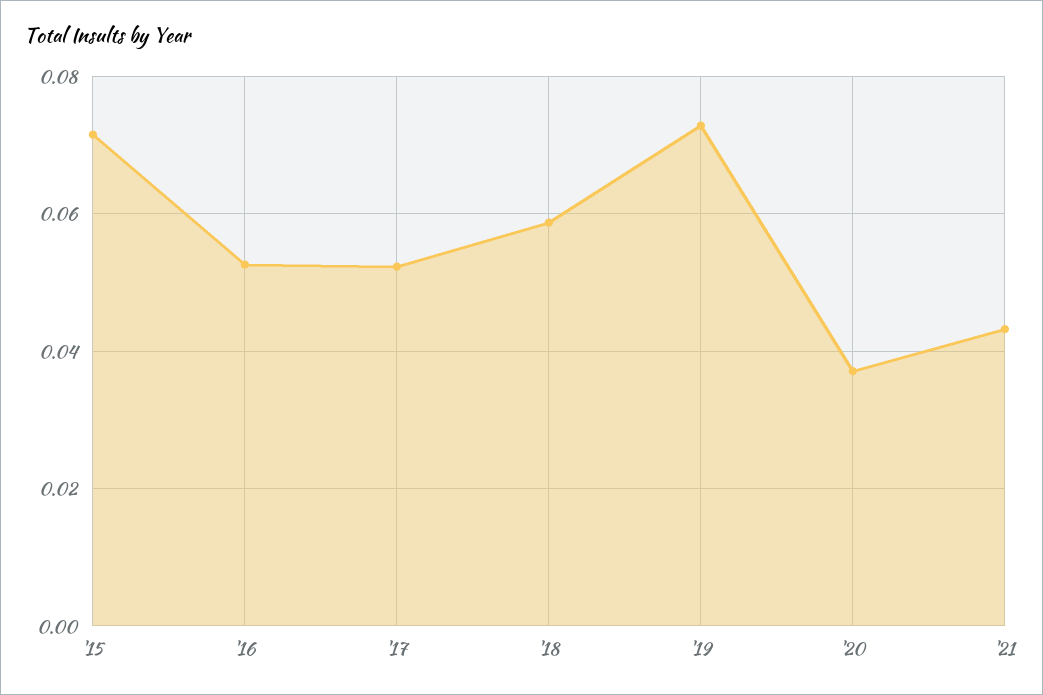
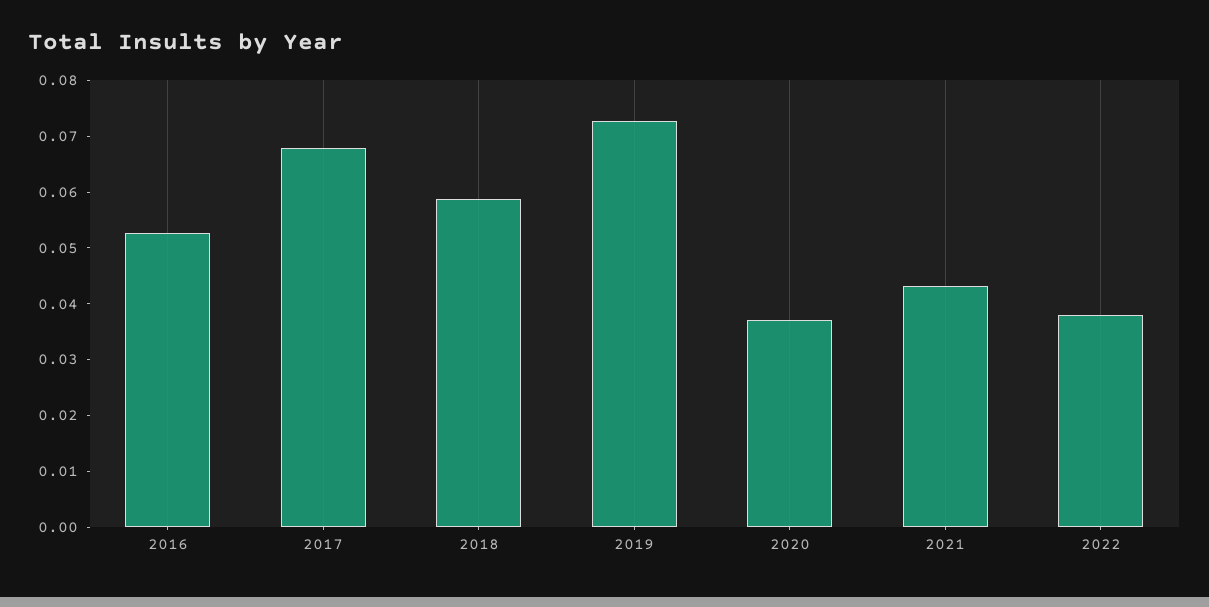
'15: 0.072 -> none
'17: 0.052 -> 0.068
2022: none -> 0.038

